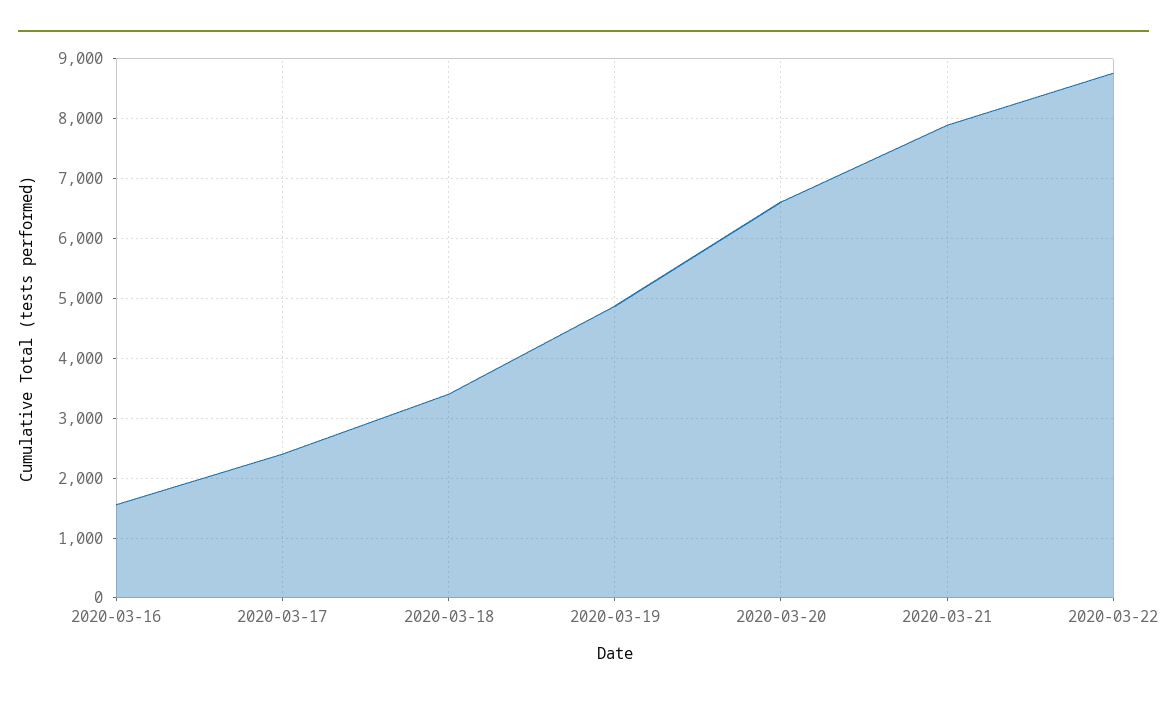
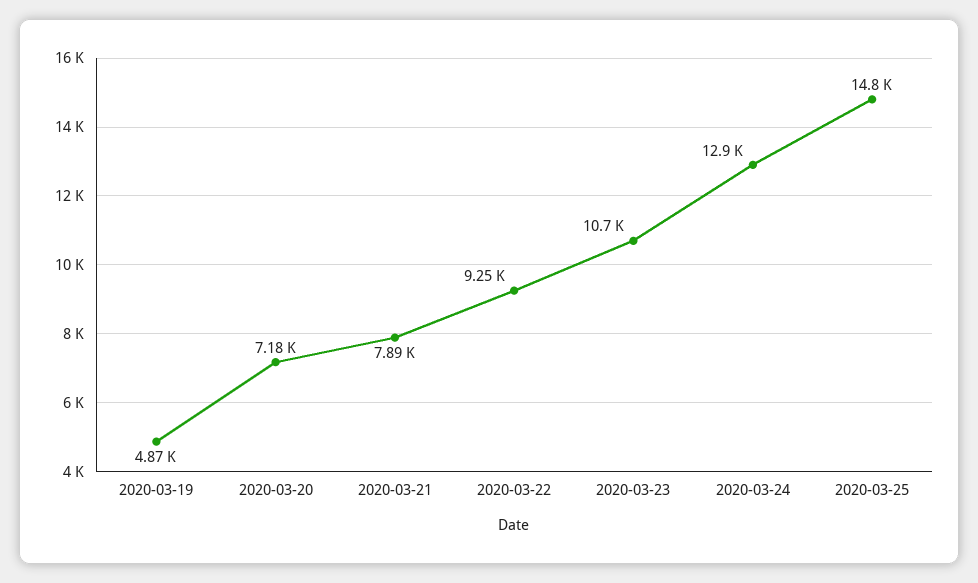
2020-03-16: 1600 -> none
2020-03-17: 2400 -> none
2020-03-18: 3400 -> none
2020-03-20: 6600 -> 7180
2020-03-22: 8800 -> 9250
2020-03-23: none -> 10700
2020-03-24: none -> 12900
2020-03-25: none -> 14800

